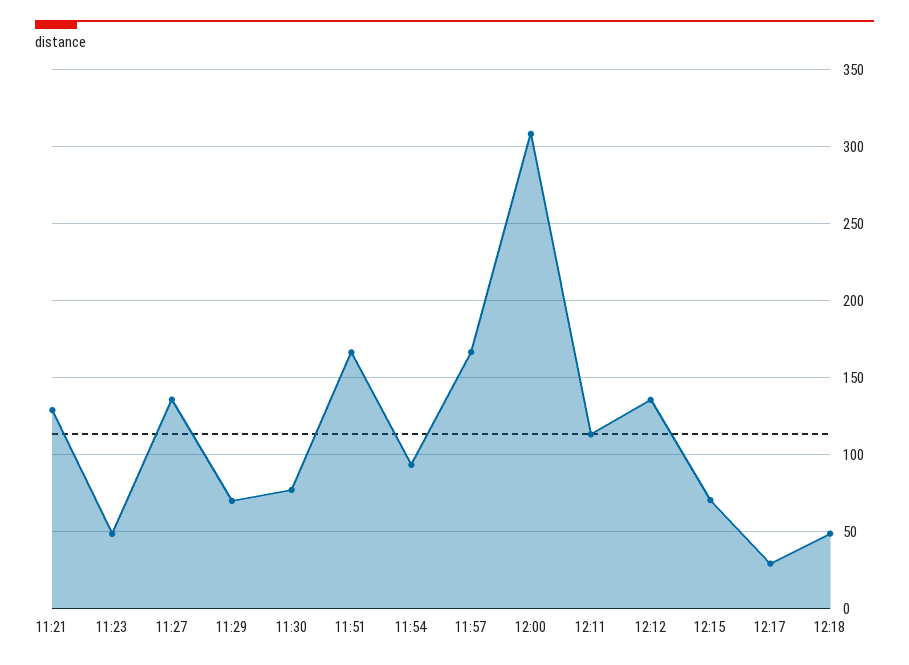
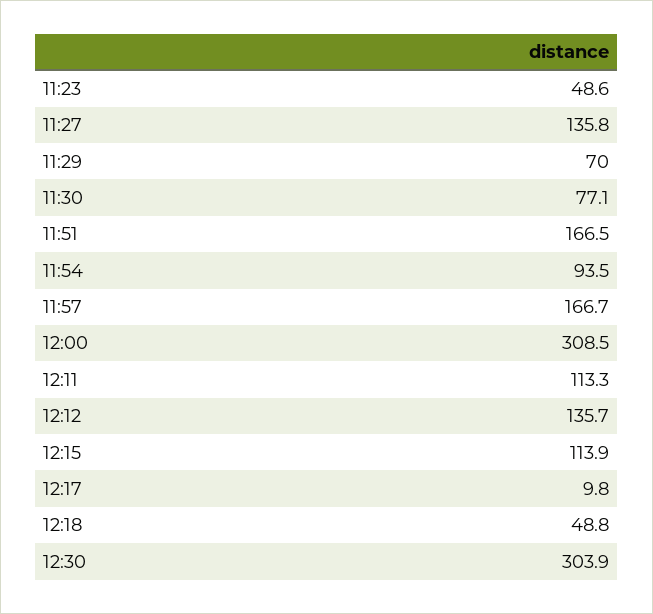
11:21: 130 -> none
12:15: 70 -> 113.9
12:17: 30 -> 9.8
12:30: none -> 303.9

